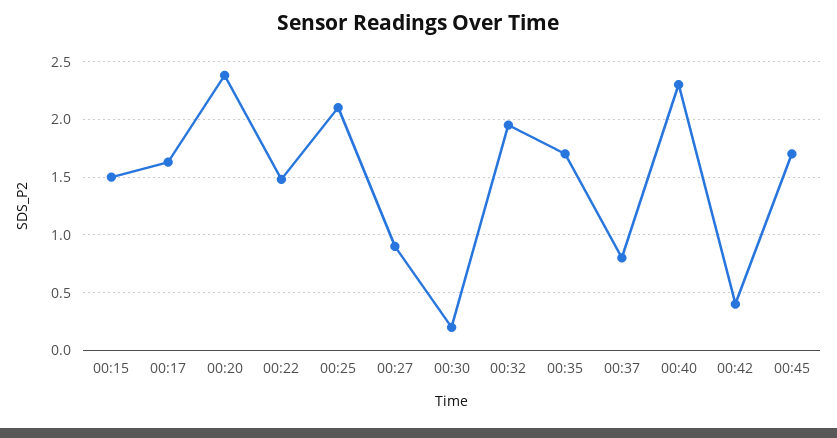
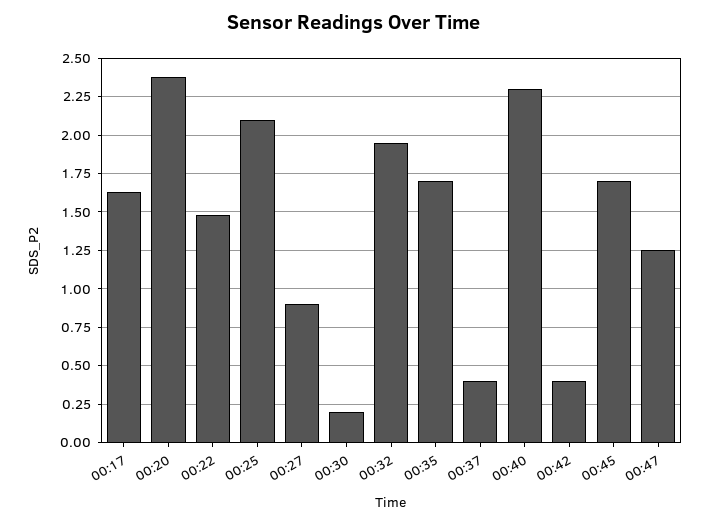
00:15: 1.5 -> none
00:37: 0.8 -> 0.4
00:47: none -> 1.25

